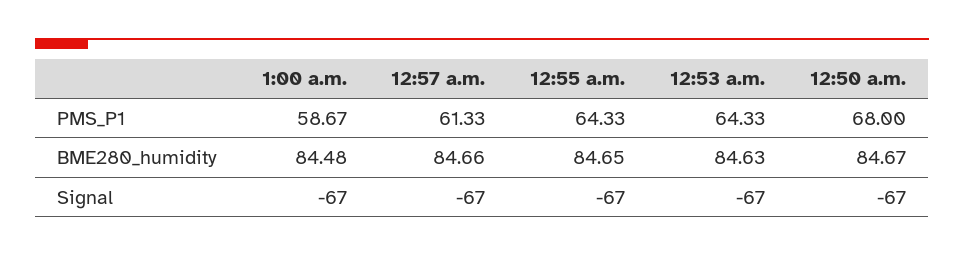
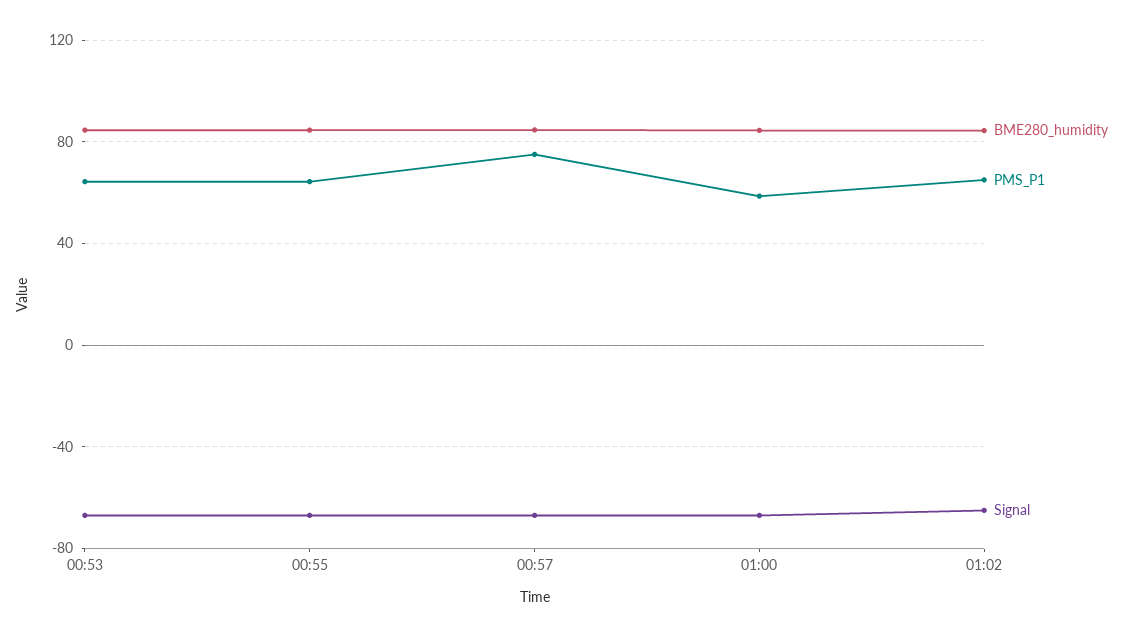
PMS_P1, 12:57 a.m.: 61.33 -> 75
PMS_P1, 12:50 a.m.: 68 -> none
BME280_humidity, 12:50 a.m.: 84.67 -> none
Signal, 12:50 a.m.: -67 -> none
BME280_humidity, 01:02: none -> 85
PMS_P1, 01:02: none -> 65
Signal, 01:02: none -> -65

